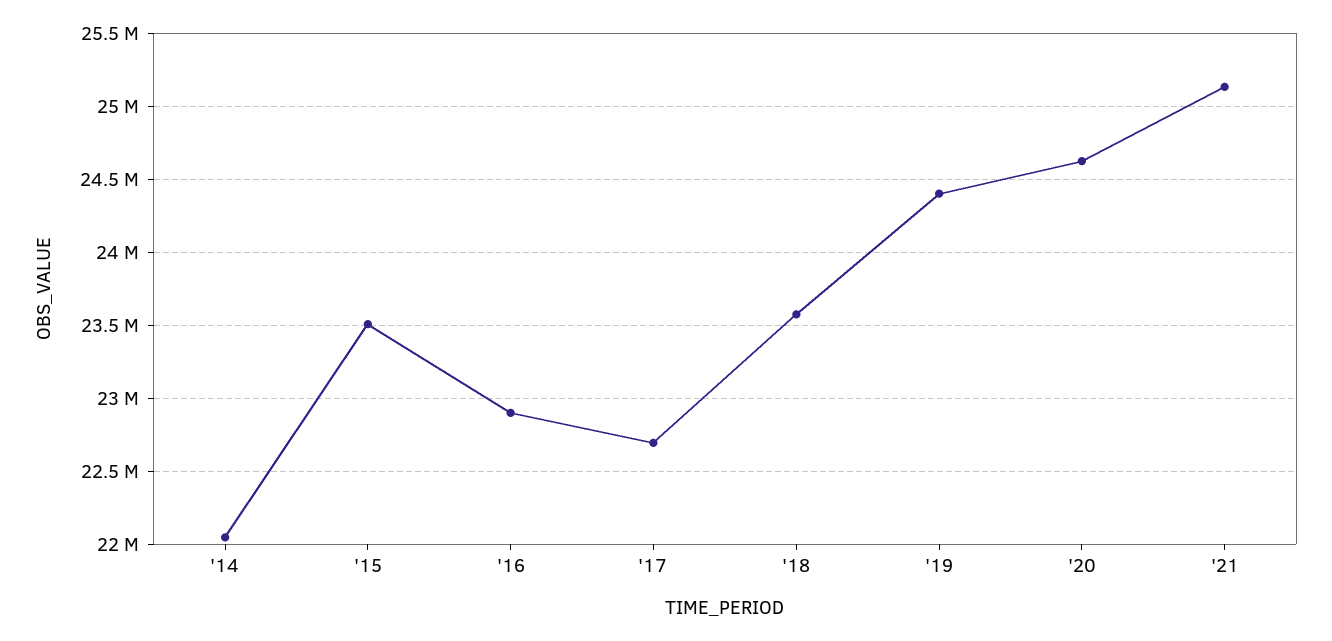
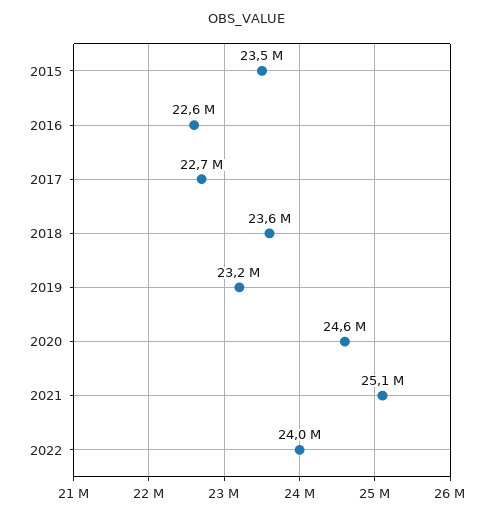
'14: 22050000 -> none
'16: 22900000 -> 22600000
'19: 24400000 -> 23200000
2022: none -> 24000000

